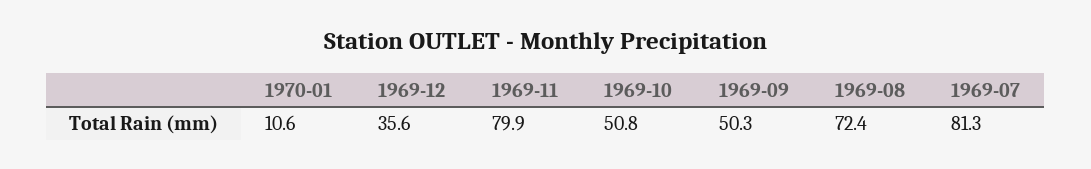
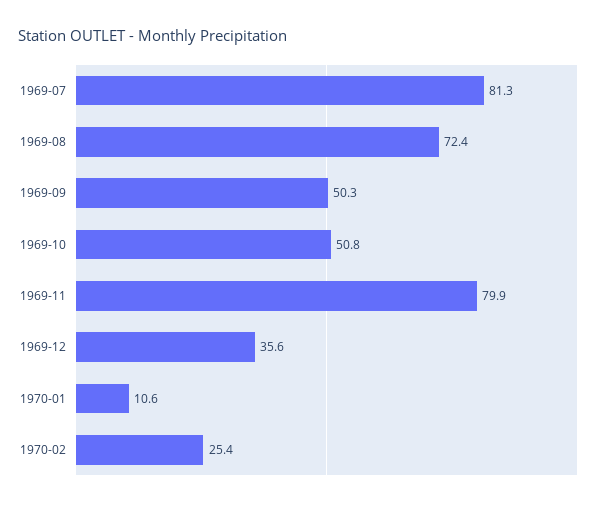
1970-02: none -> 25.4

